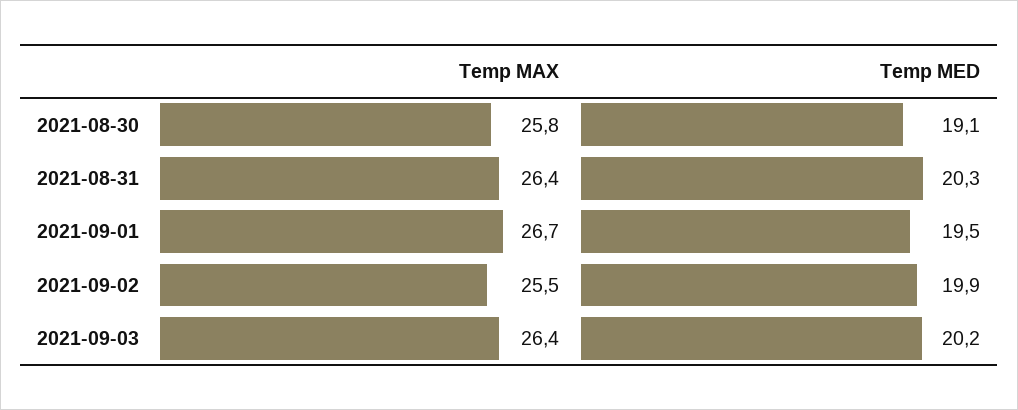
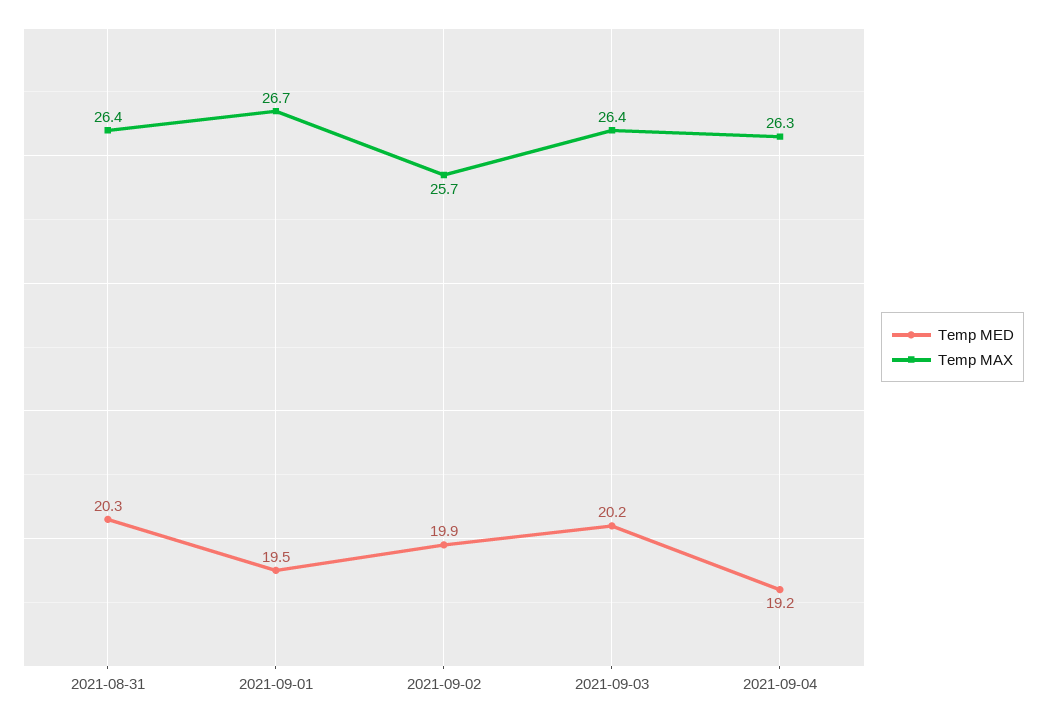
Temp MAX, 2021-08-30: 25.8 -> none
Temp MED, 2021-08-30: 19.1 -> none
Temp MAX, 2021-09-02: 25.5 -> 25.7
Temp MED, 2021-09-04: none -> 19.2
Temp MAX, 2021-09-04: none -> 26.3

